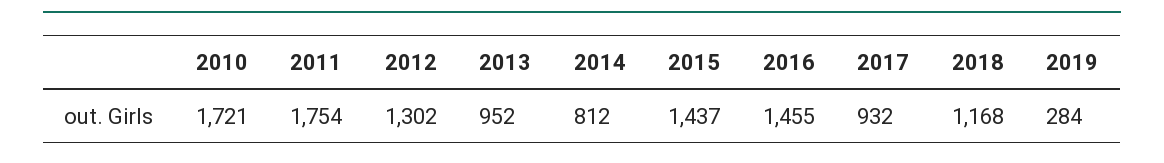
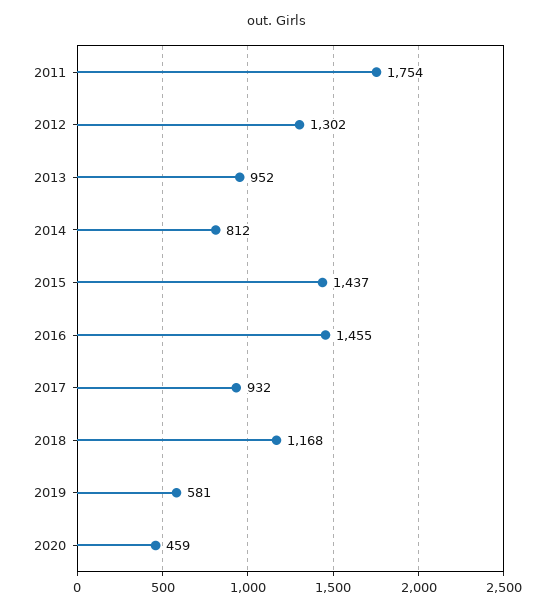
2010: 1721 -> none
2019: 284 -> 581
2020: none -> 459

